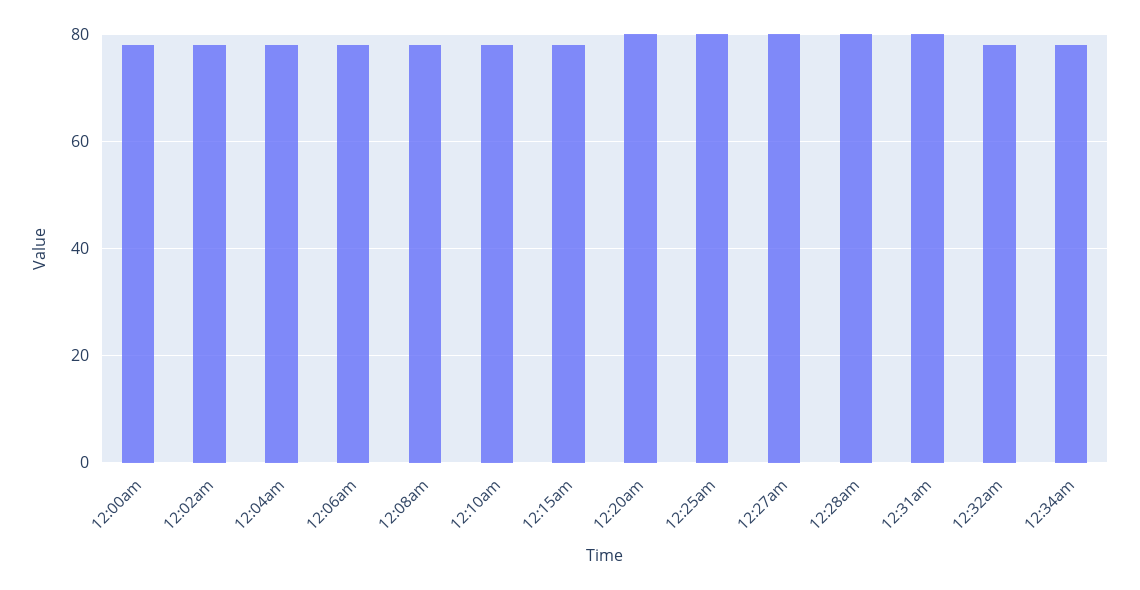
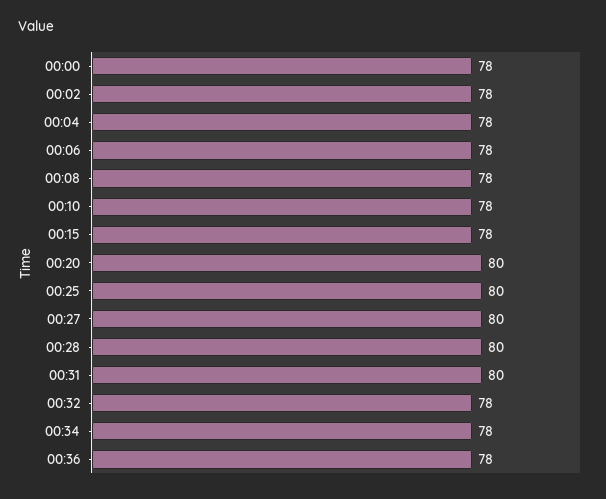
00:36: none -> 78

